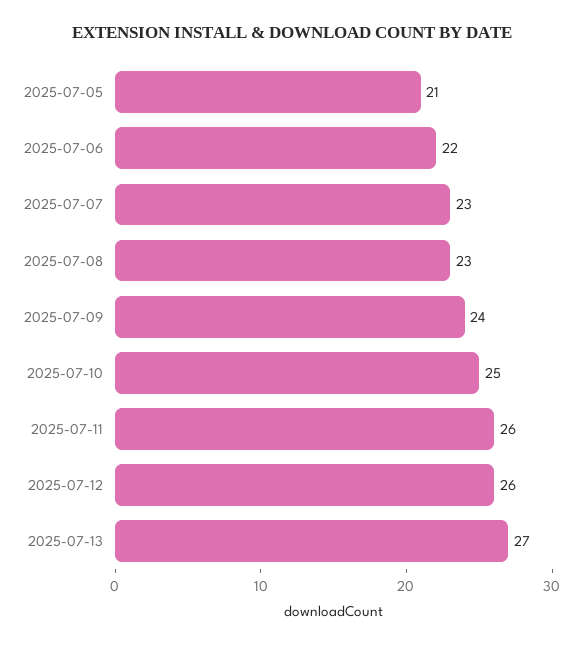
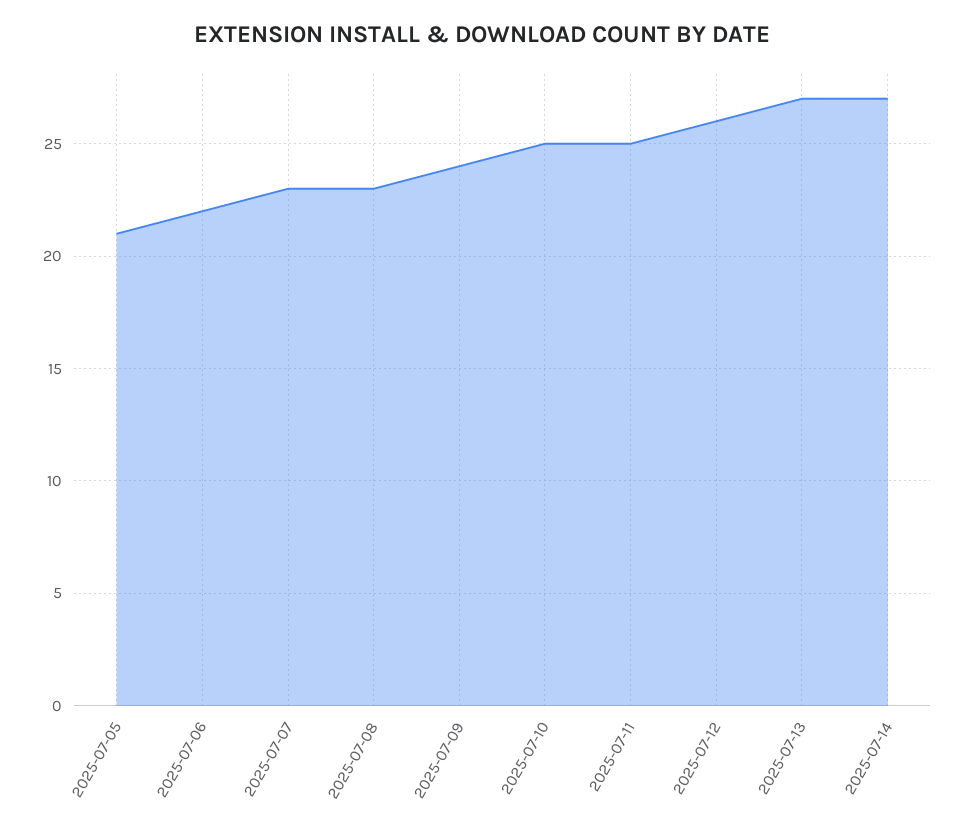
2025-07-11: 26 -> 25
2025-07-14: none -> 27

